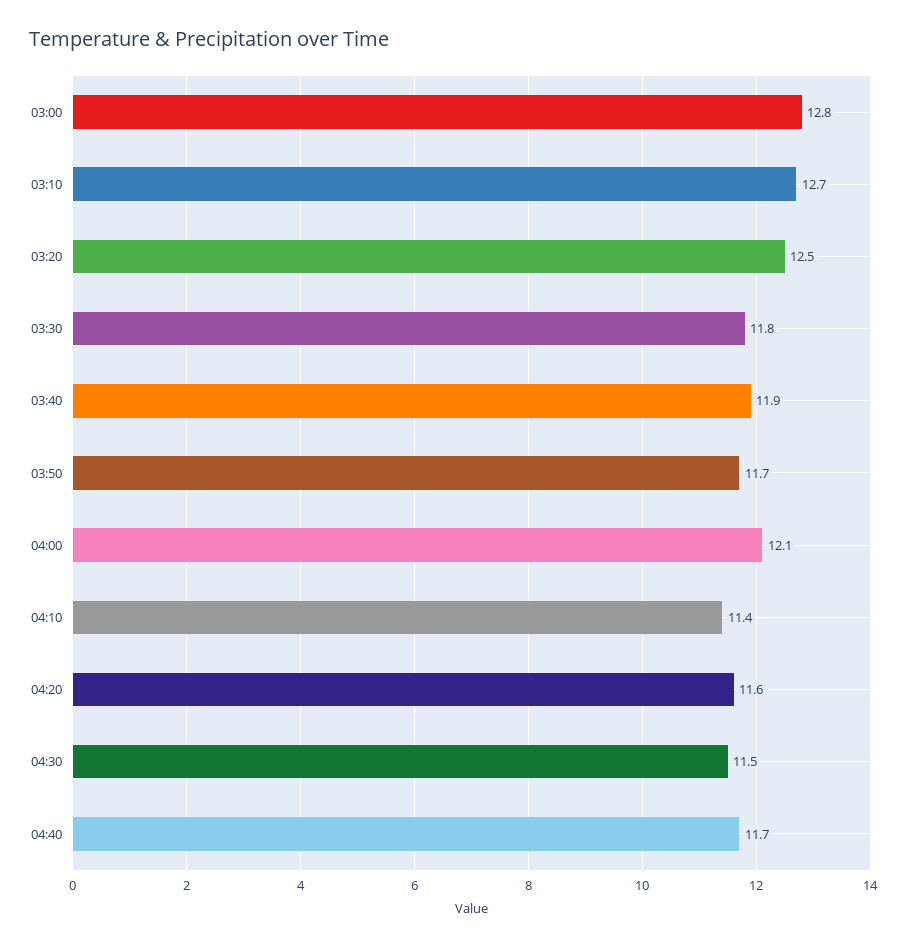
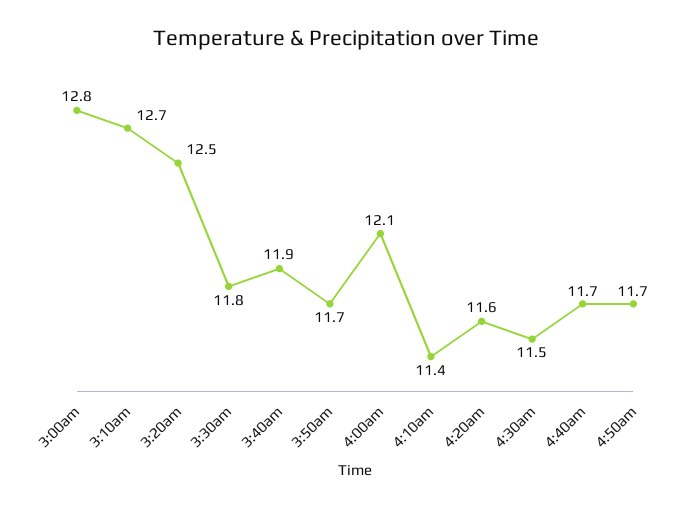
4:50am: none -> 11.7

